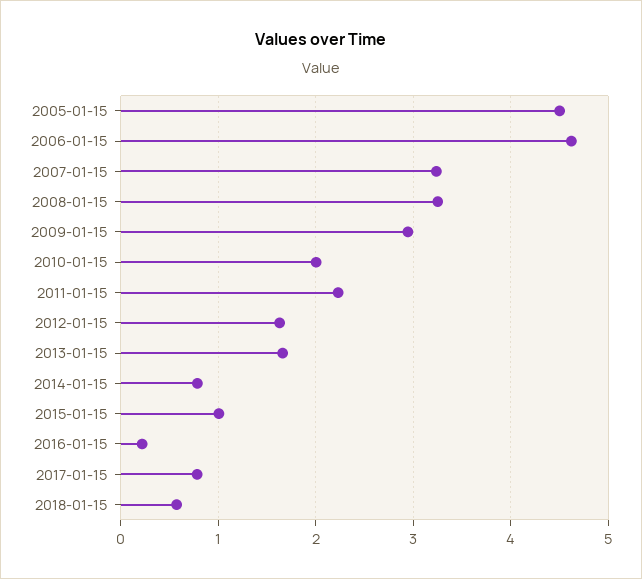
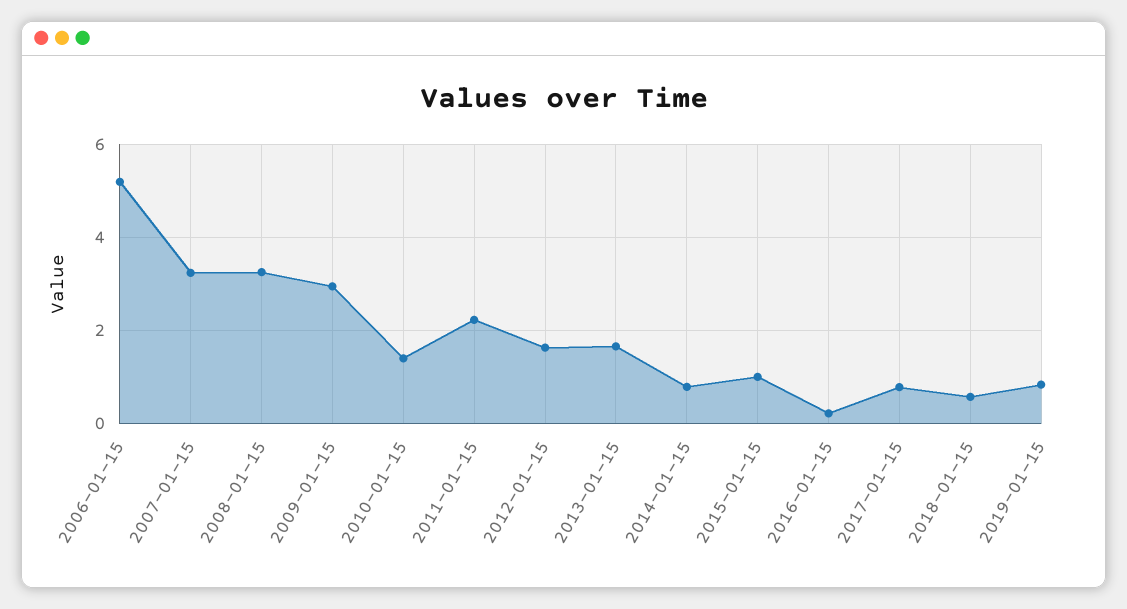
2005-01-15: 4.5 -> none
2006-01-15: 4.6 -> 5.2
2010-01-15: 2 -> 1.4
2019-01-15: none -> 0.8

